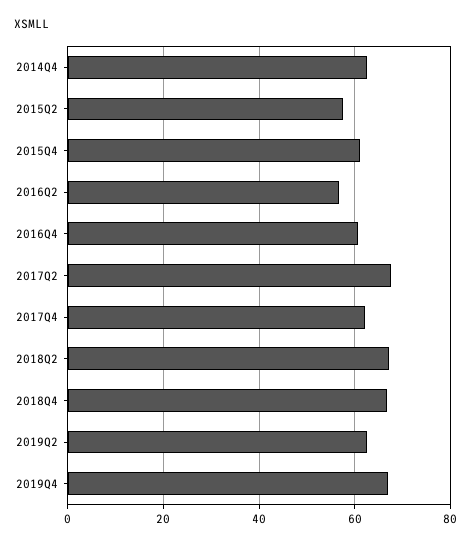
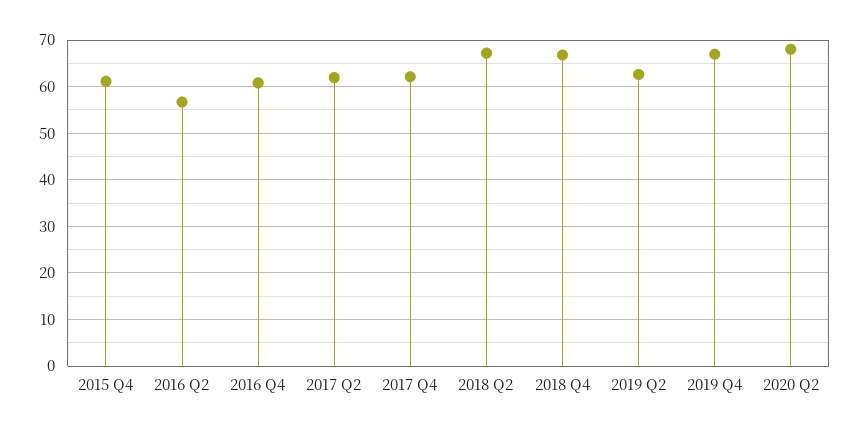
2014Q4: 62 -> none
2015Q2: 58 -> none
2017Q2: 68 -> 62
2020 Q2: none -> 68

